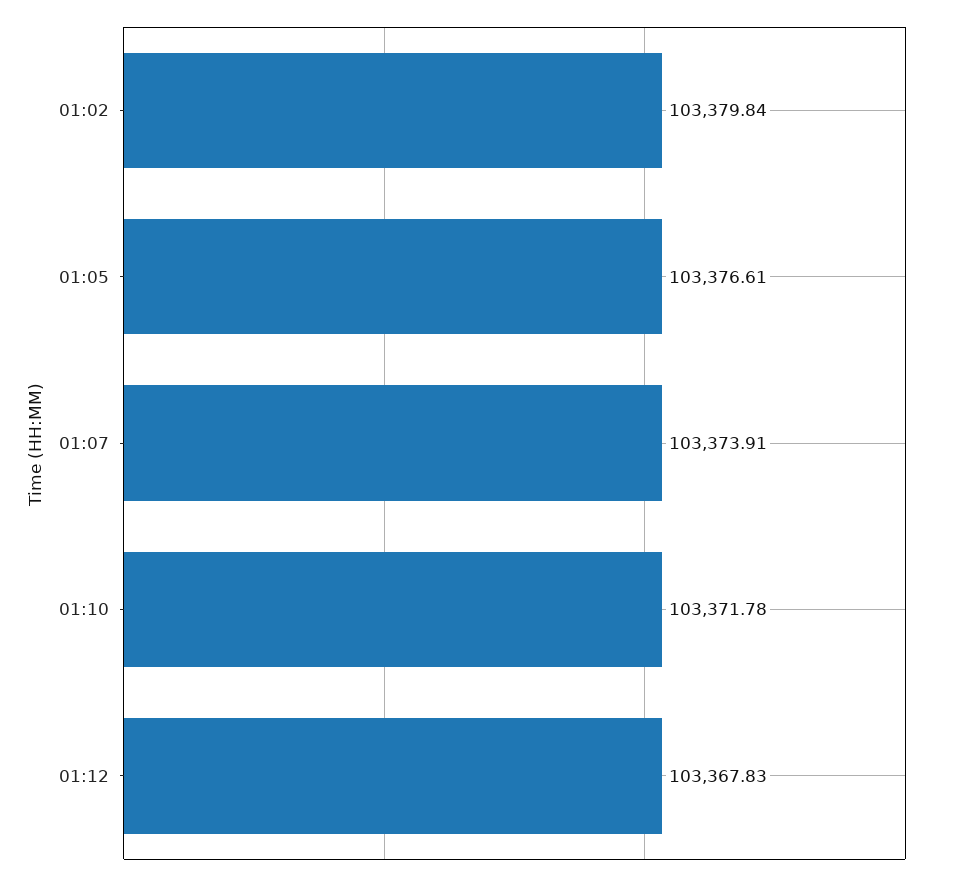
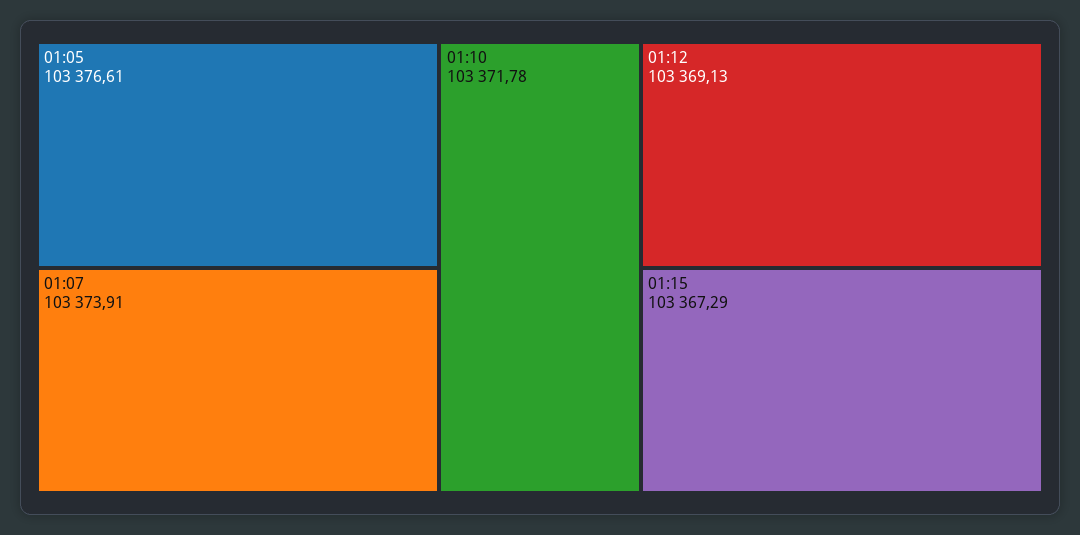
01:02: 103379.84 -> none
01:12: 103367.83 -> 103369.13
01:15: none -> 103367.29

